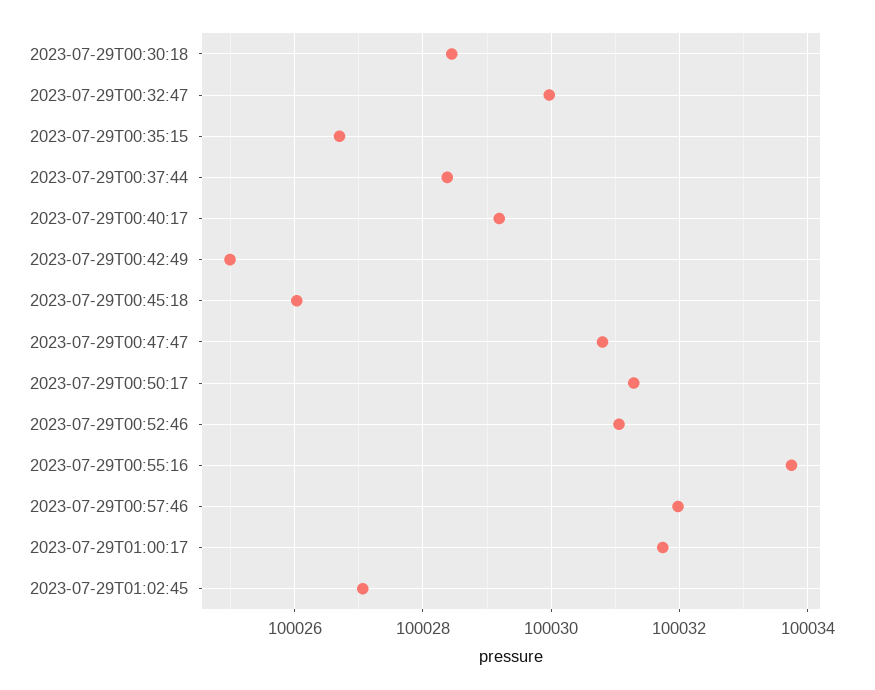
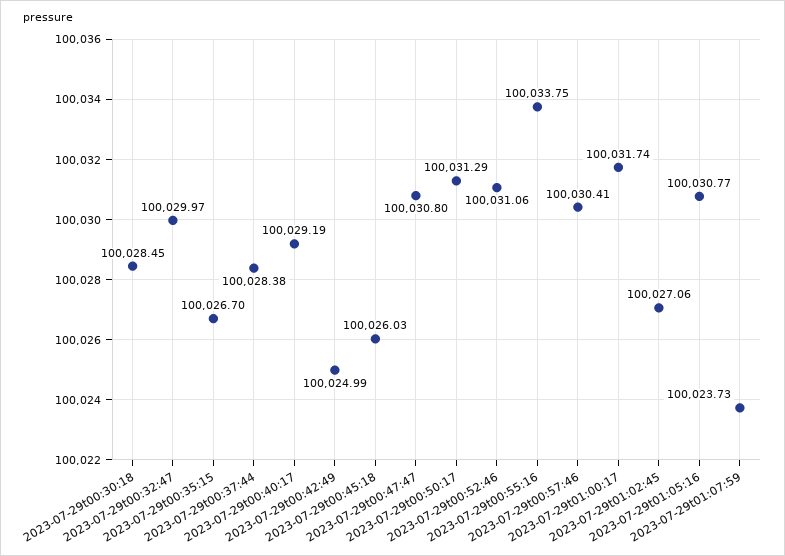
2023-07-29T00:57:46: 100032 -> 100030.41
2023-07-29t01:05:16: none -> 100030.77
2023-07-29t01:07:59: none -> 100023.73

